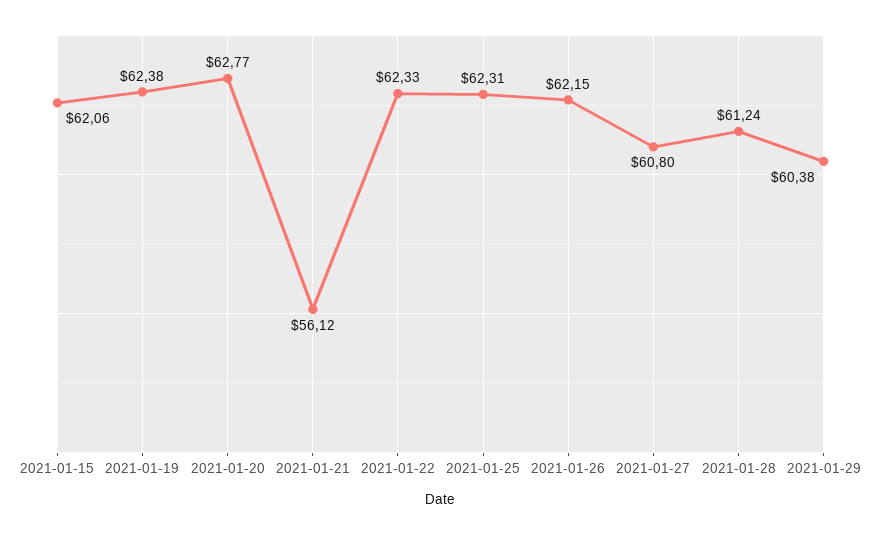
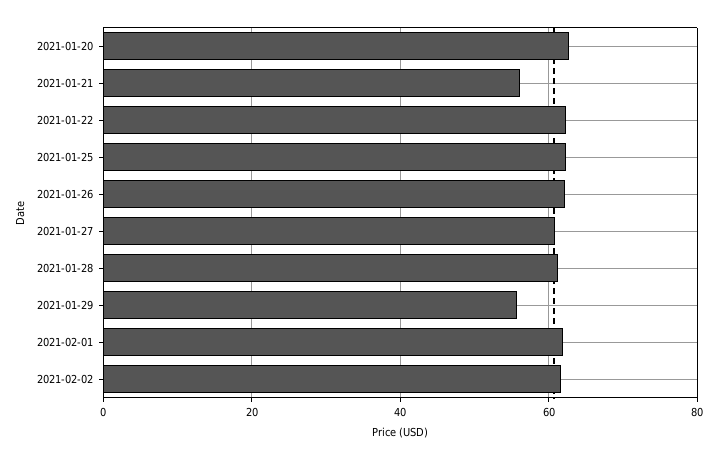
2021-01-15: 62.06 -> none
2021-01-19: 62.38 -> none
2021-01-29: 60.38 -> 56
2021-02-01: none -> 62
2021-02-02: none -> 62

